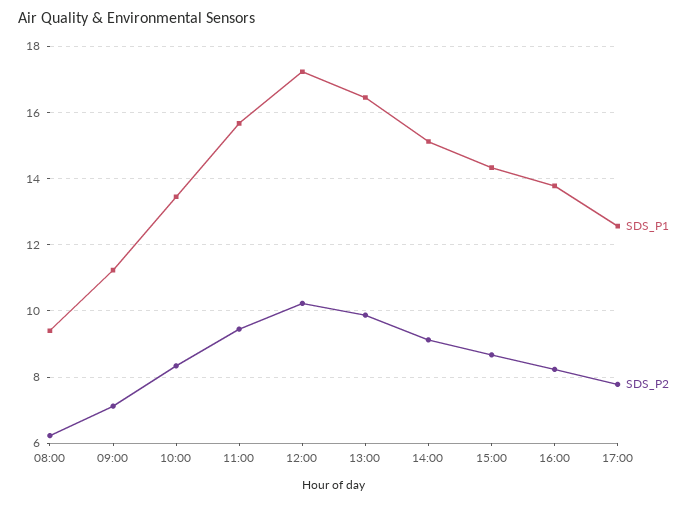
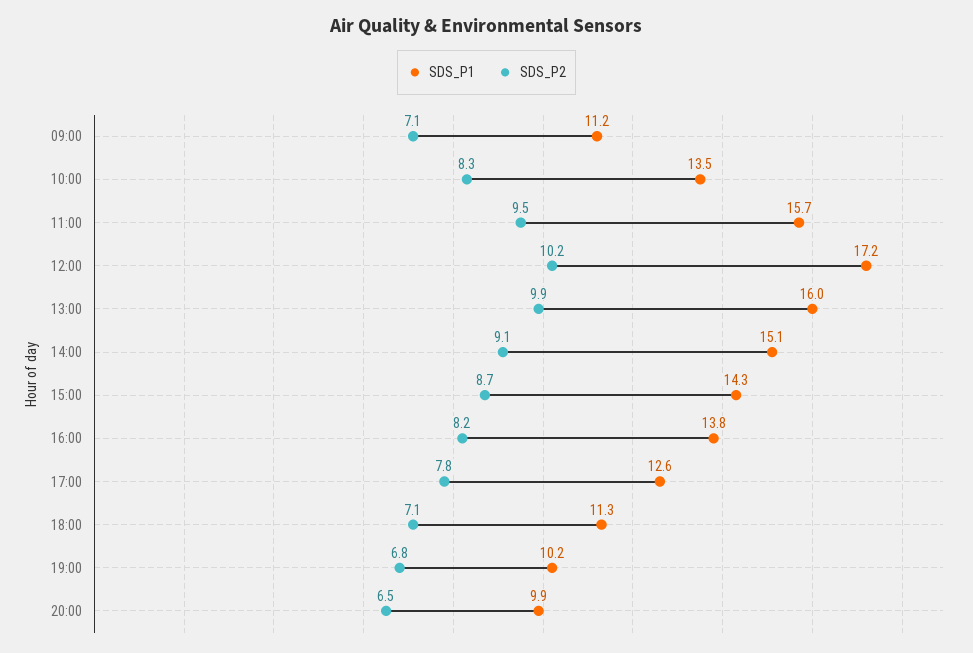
SDS_P1, 08:00: 9.4 -> none
SDS_P2, 08:00: 6.2 -> none
SDS_P1, 13:00: 16.4 -> 16
SDS_P1, 18:00: none -> 11.3
SDS_P2, 18:00: none -> 7.1
SDS_P1, 19:00: none -> 10.2
SDS_P2, 19:00: none -> 6.8
SDS_P1, 20:00: none -> 9.9
SDS_P2, 20:00: none -> 6.5

